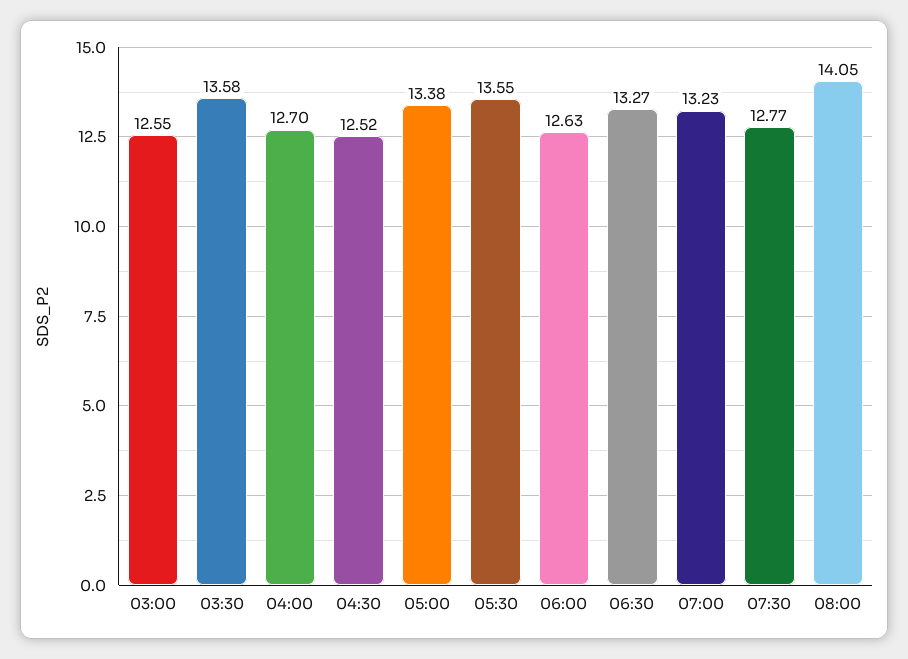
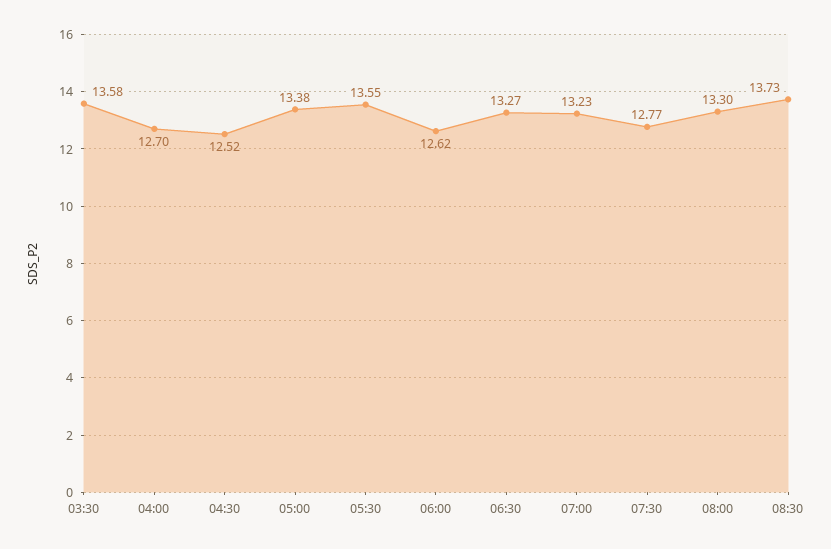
03:00: 12.55 -> none
06:00: 12.63 -> 12.62
08:00: 14.05 -> 13.3
08:30: none -> 13.73

